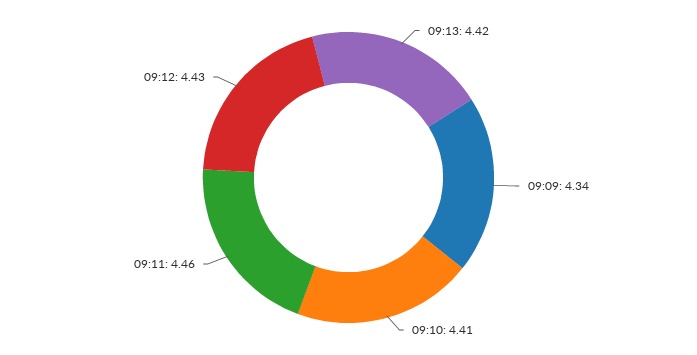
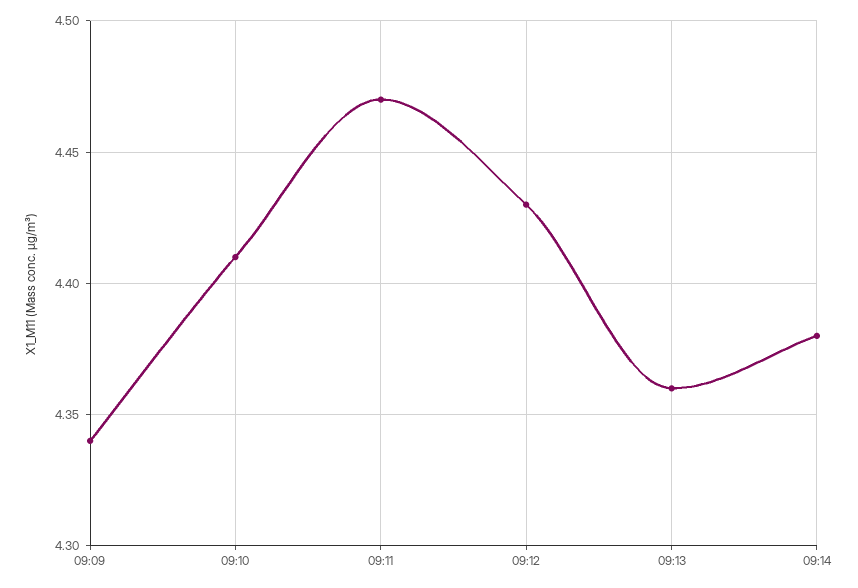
09:13: 4.42 -> 4.36
09:11: 4.46 -> 4.47
09:14: none -> 4.38

